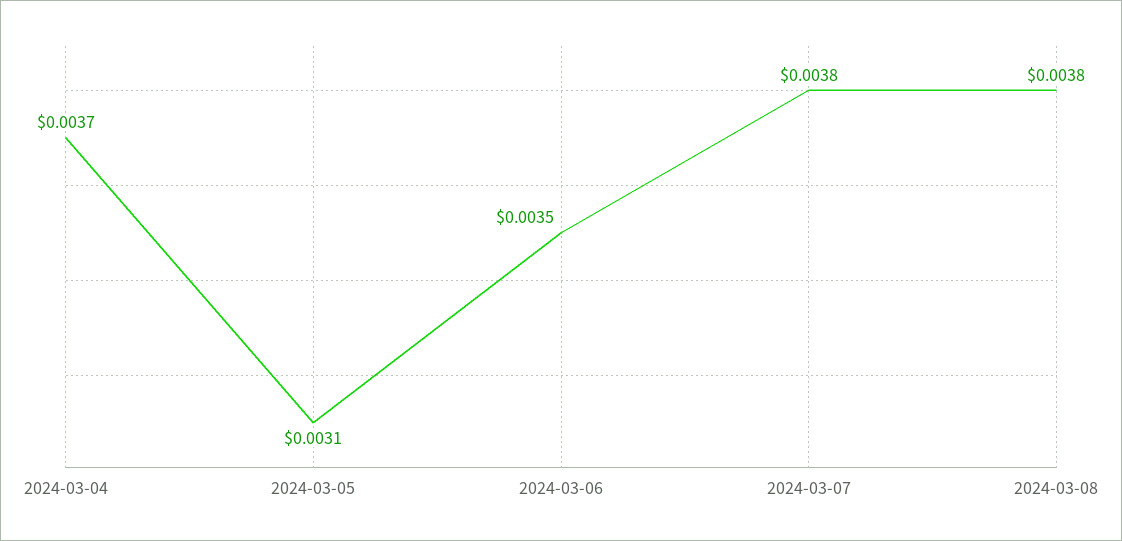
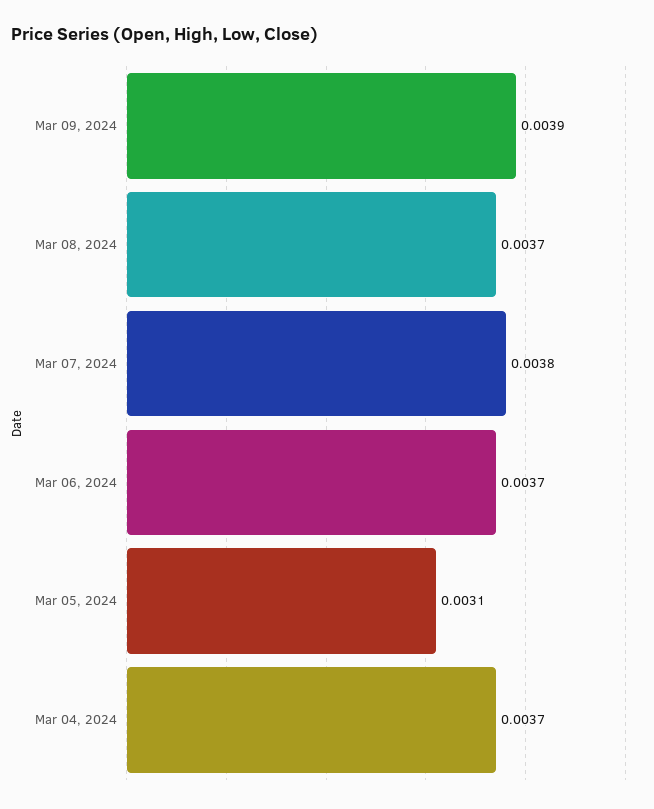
2024-03-06: 0.0035 -> 0.0037
2024-03-08: 0.0038 -> 0.0037
Mar 09, 2024: none -> 0.0039

